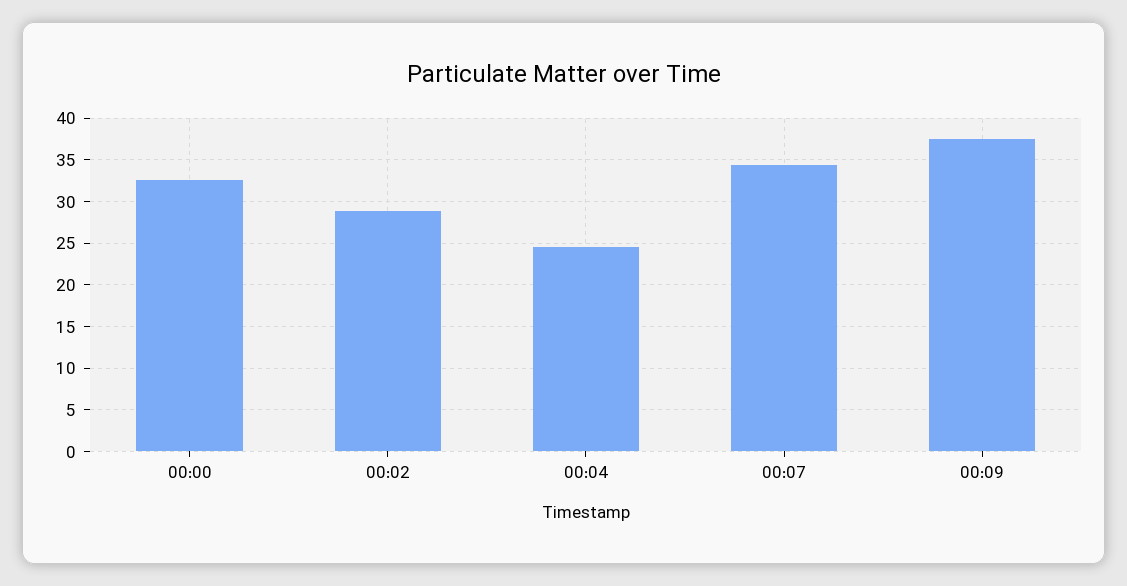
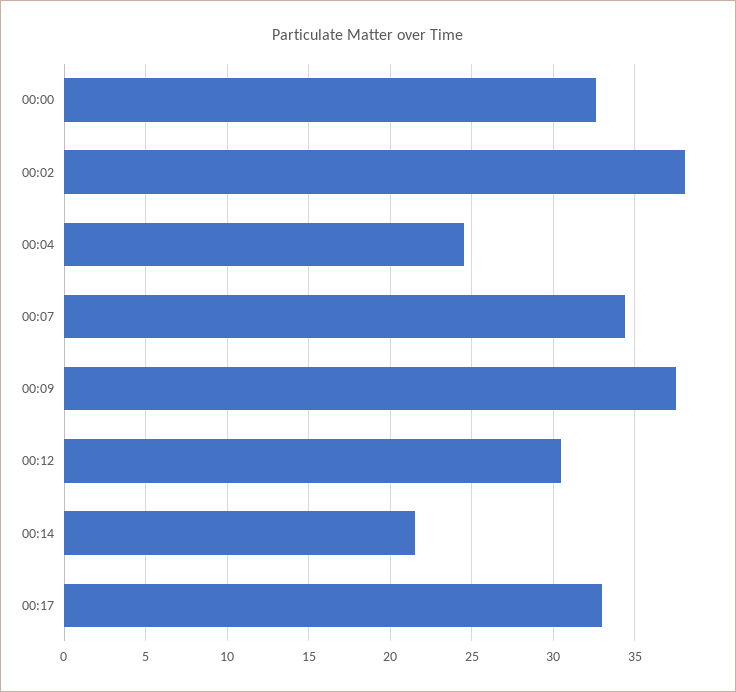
00:02: 29 -> 38
00:12: none -> 30.5
00:14: none -> 21.5
00:17: none -> 33

